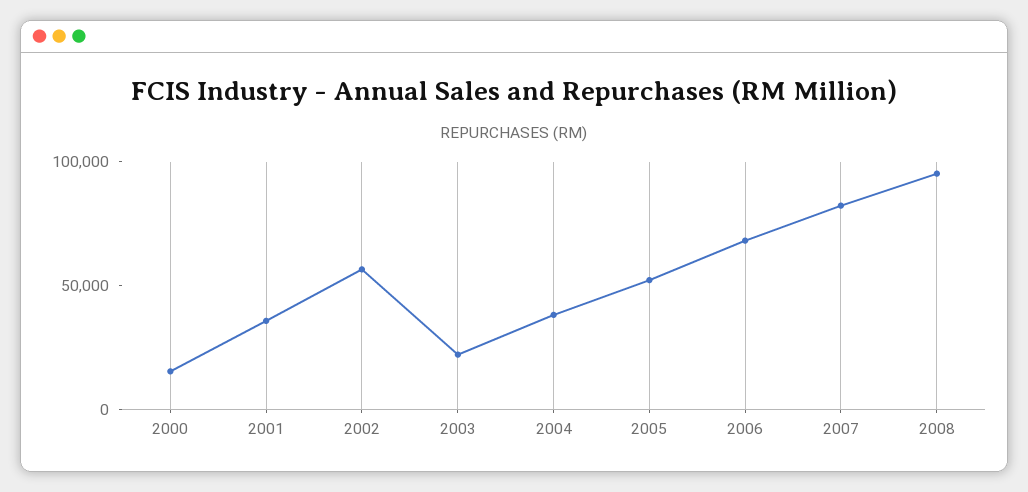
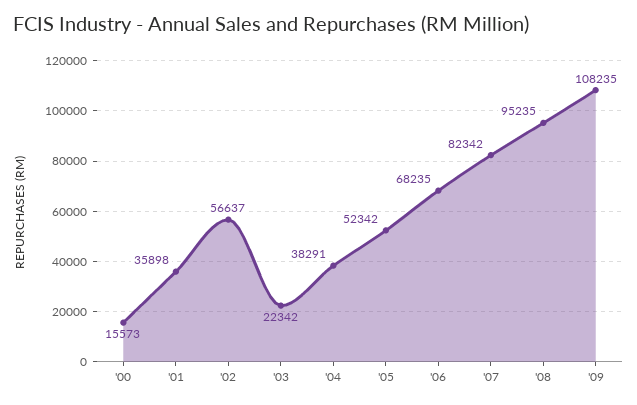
'09: none -> 108235

